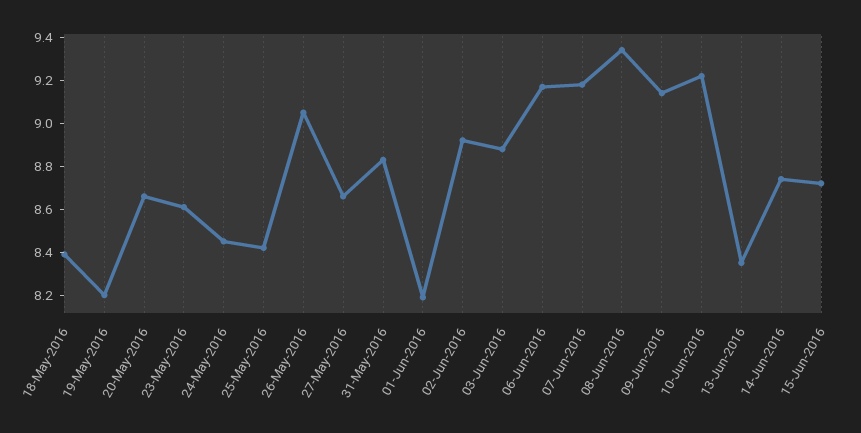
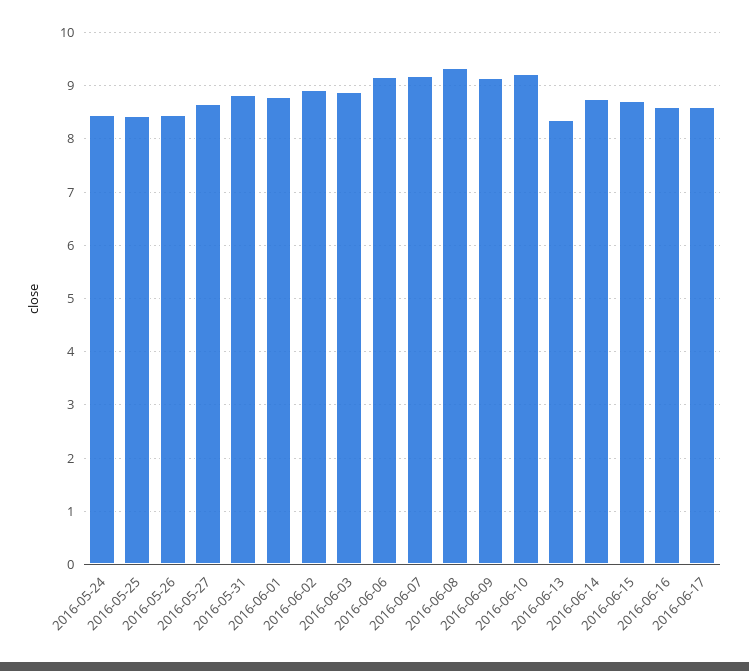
18-May-2016: 8.4 -> none
19-May-2016: 8.2 -> none
20-May-2016: 8.65 -> none
23-May-2016: 8.6 -> none
26-May-2016: 9.05 -> 8.4
01-Jun-2016: 8.2 -> 8.8
2016-06-16: none -> 8.6
2016-06-17: none -> 8.6

